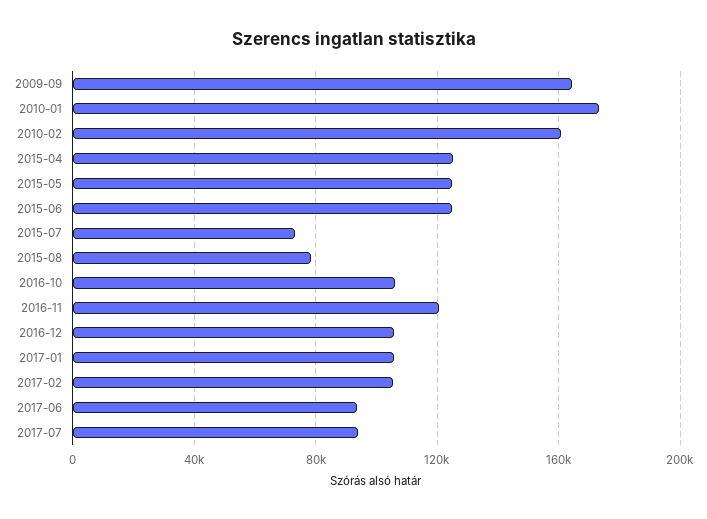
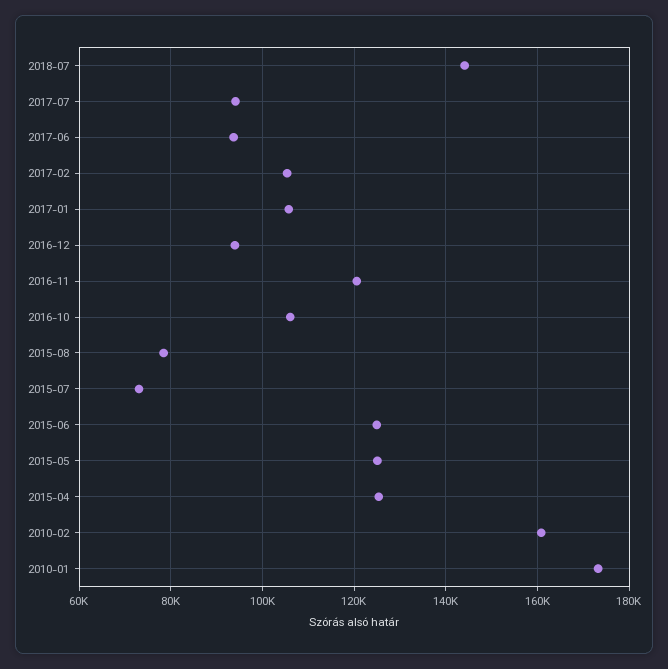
2009-09: 165000 -> none
2016-12: 105000 -> 94000
2018-07: none -> 144000

